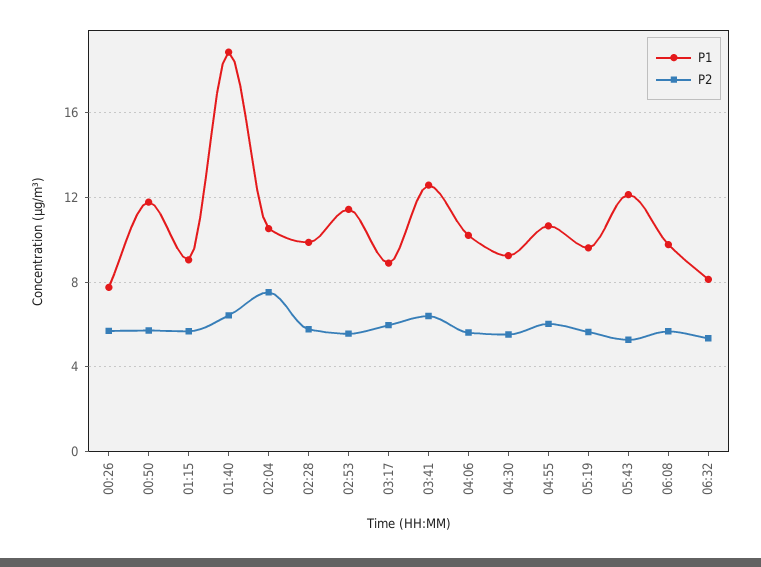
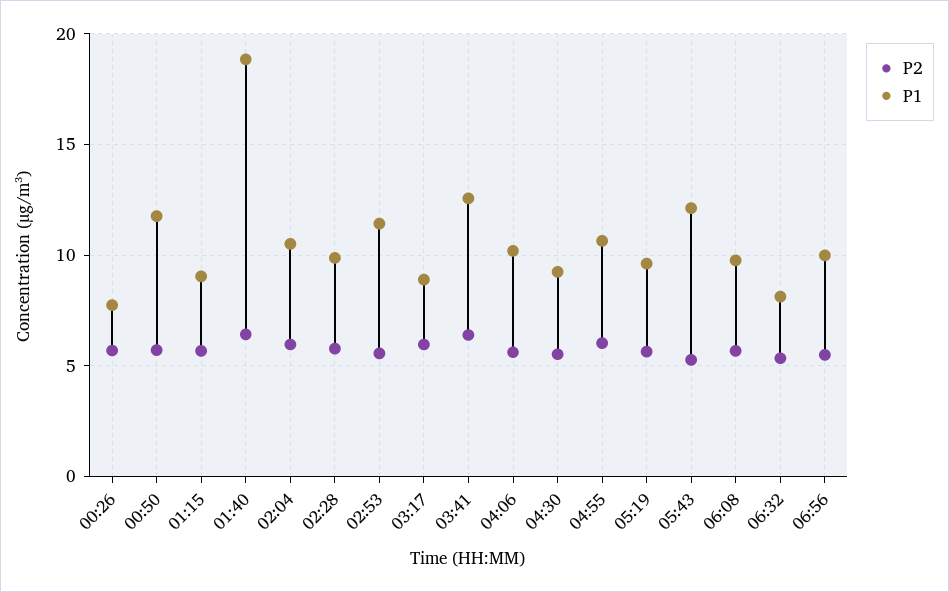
P2, 02:04: 7.5 -> 6
P2, 06:56: none -> 5.5
P1, 06:56: none -> 10

